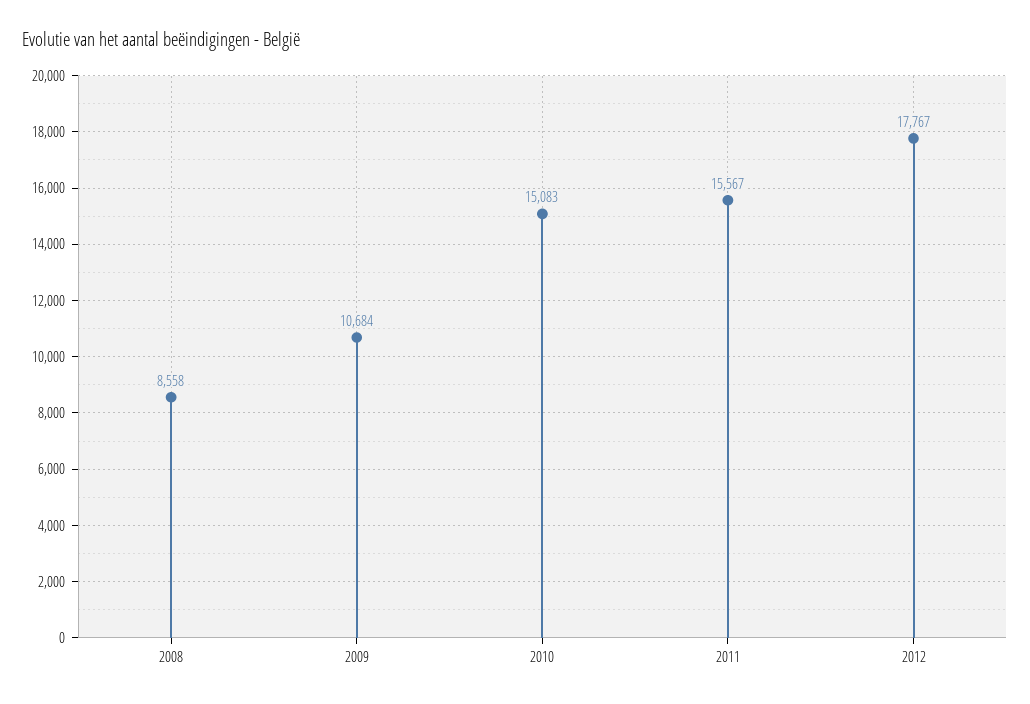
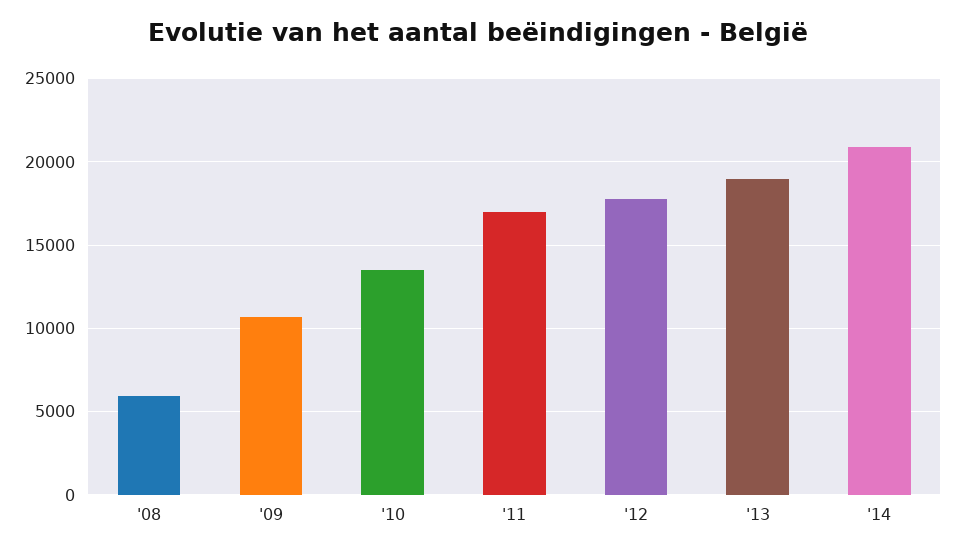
2008: 8558 -> 6000
2010: 15083 -> 13500
2011: 15567 -> 17000
'13: none -> 19000
'14: none -> 21000

